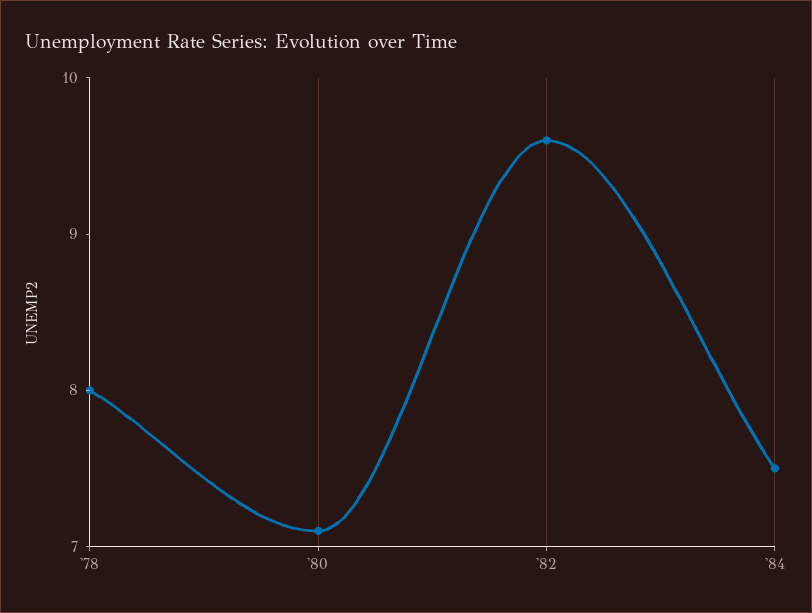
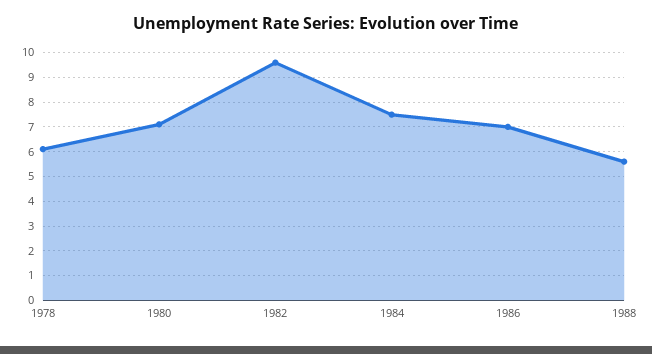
'78: 8 -> 6
1986: none -> 7
1988: none -> 5.5

